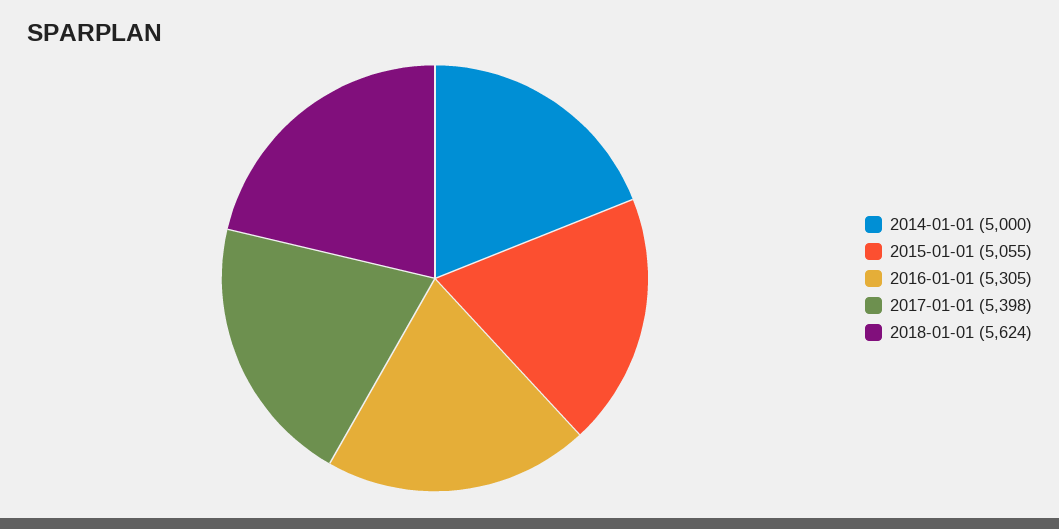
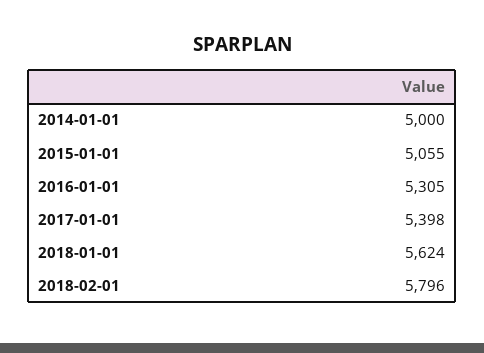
2018-02-01: none -> 5796

